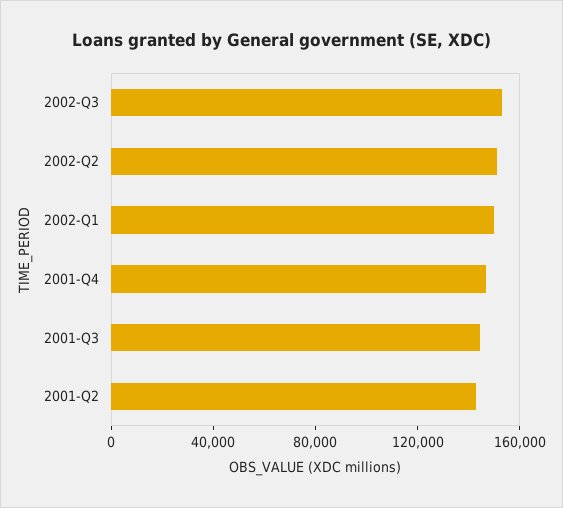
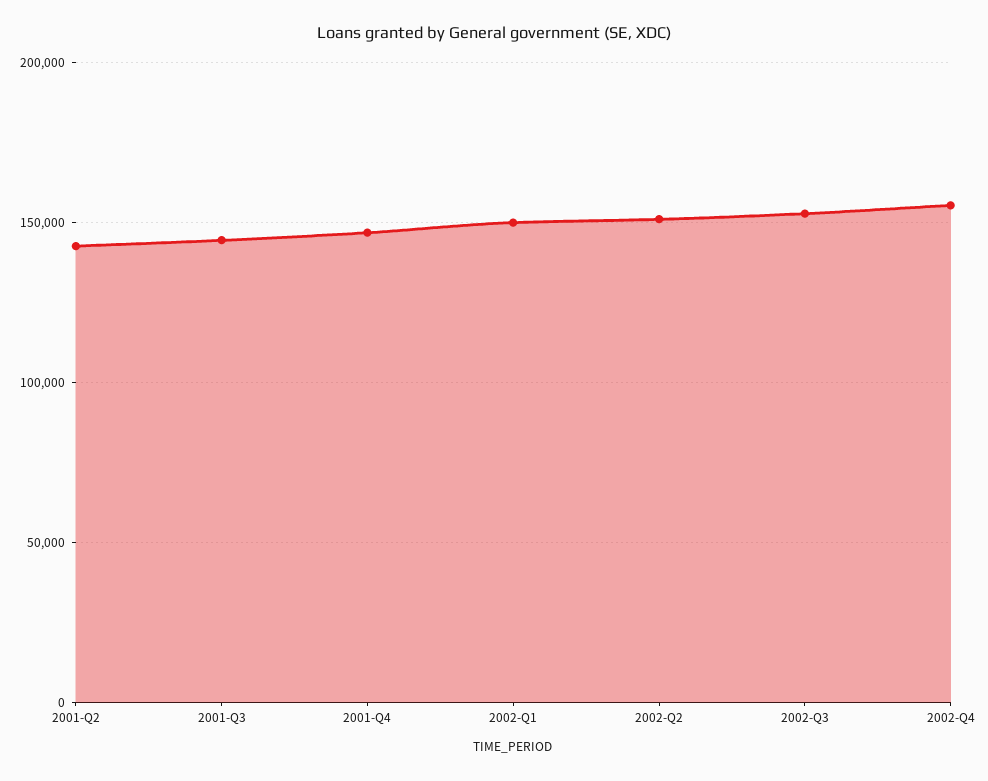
2002-Q4: none -> 155000

